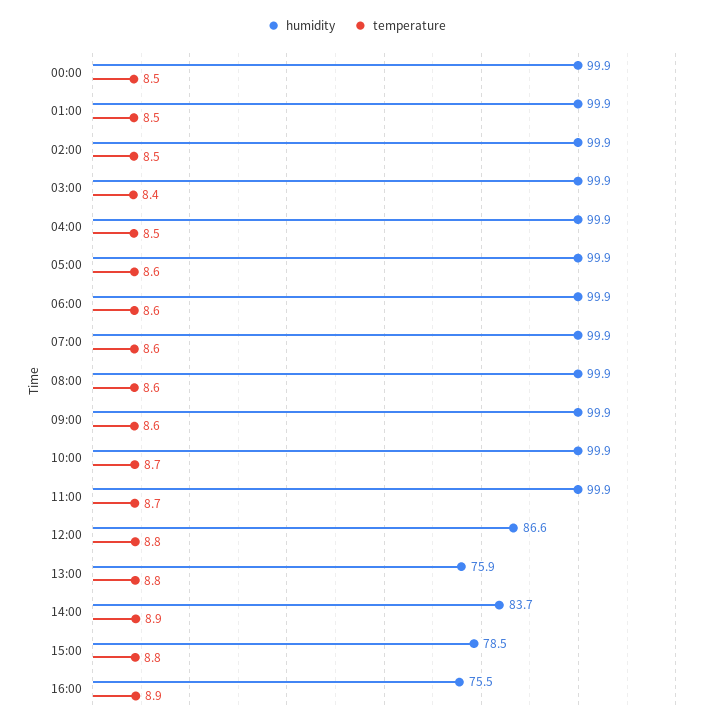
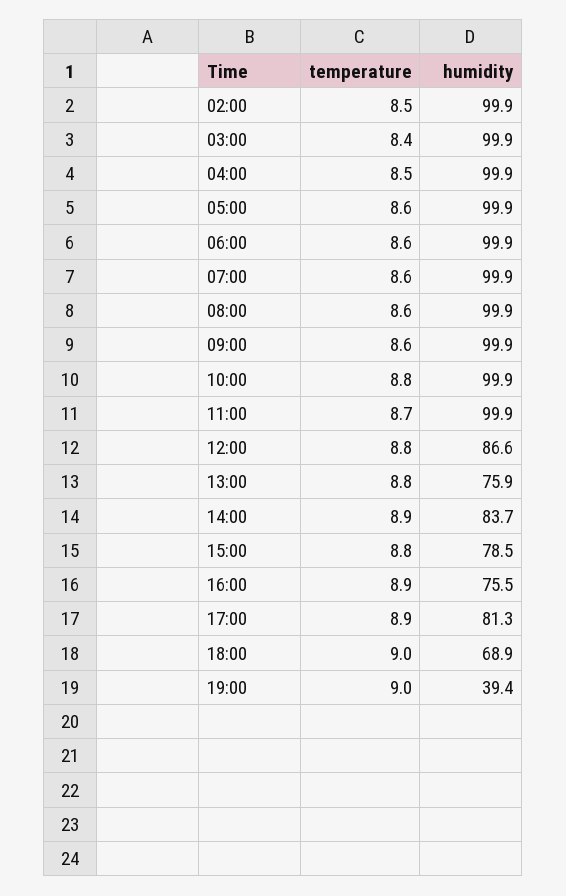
humidity, 00:00: 99.9 -> none
temperature, 00:00: 8.5 -> none
humidity, 01:00: 99.9 -> none
temperature, 01:00: 8.5 -> none
temperature, 10:00: 8.7 -> 8.8
temperature, 17:00: none -> 8.9
humidity, 17:00: none -> 81.3
temperature, 18:00: none -> 9
humidity, 18:00: none -> 68.9
temperature, 19:00: none -> 9
humidity, 19:00: none -> 39.4

